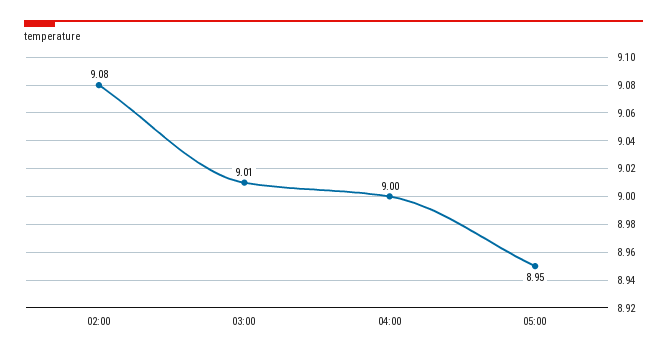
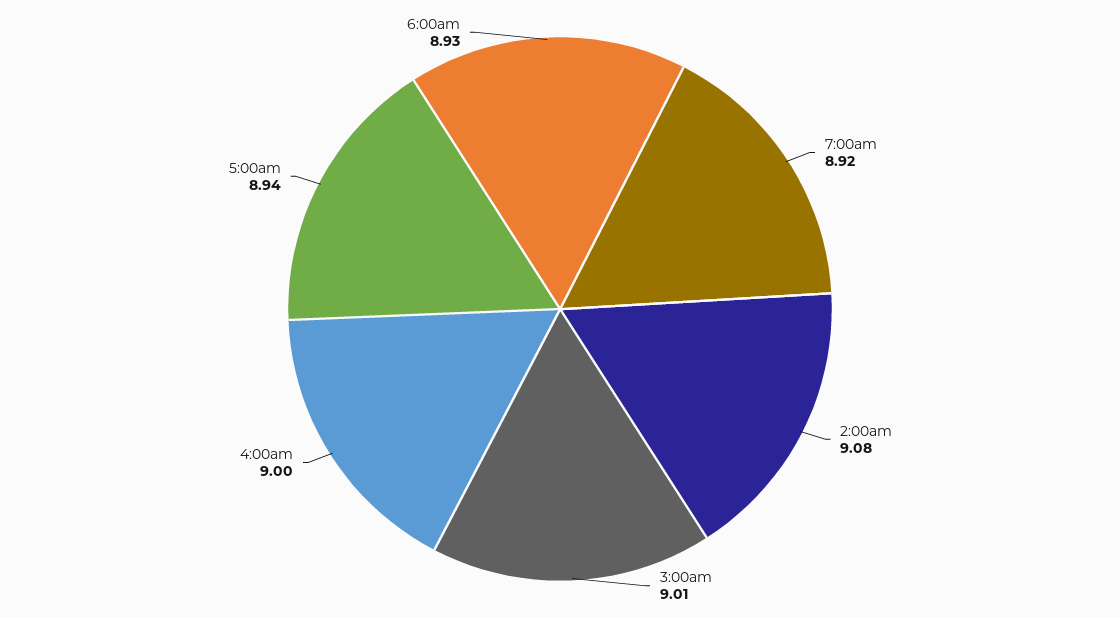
05:00: 8.95 -> 8.94
7:00am: none -> 8.92
6:00am: none -> 8.93

